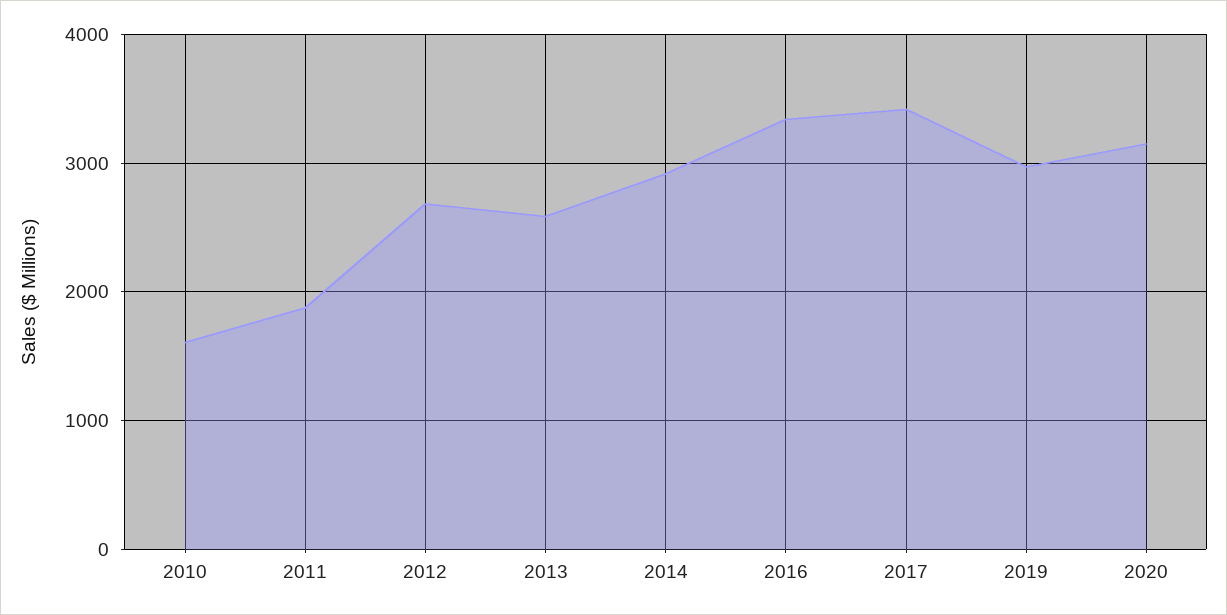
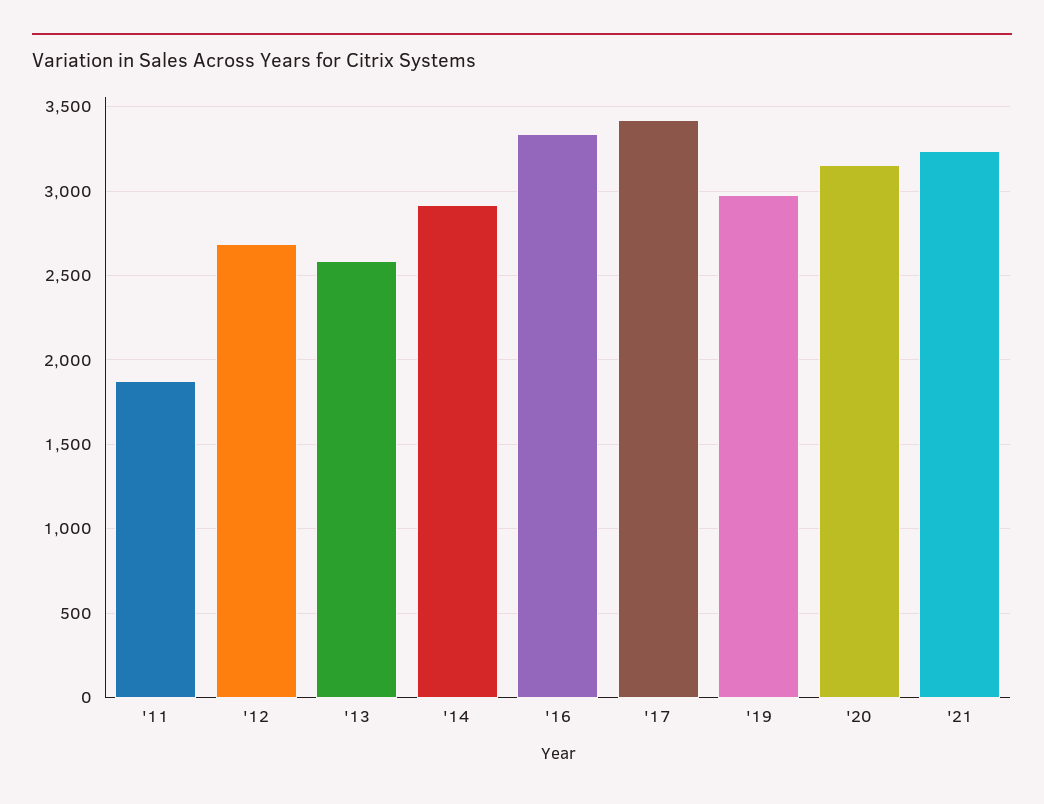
2010: 1600 -> none
'21: none -> 3250

